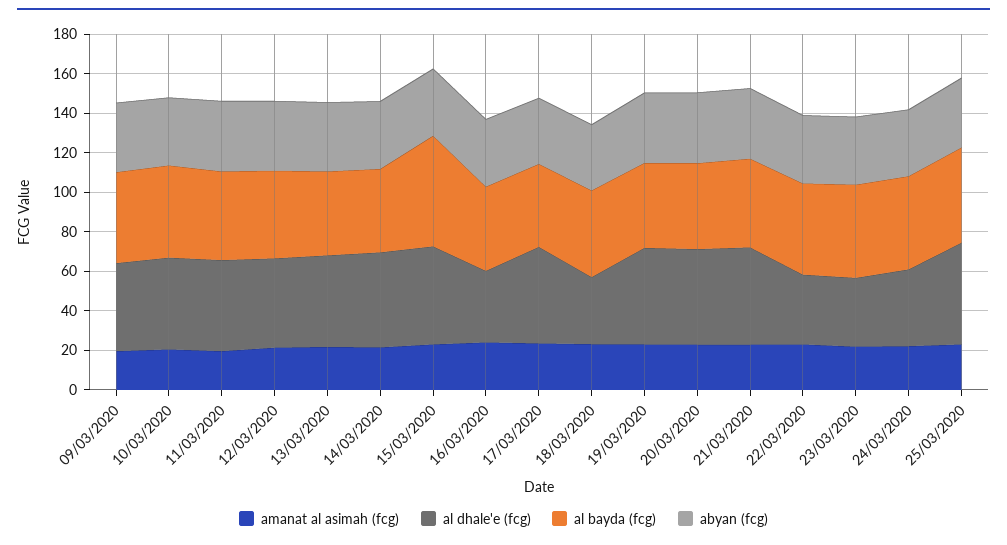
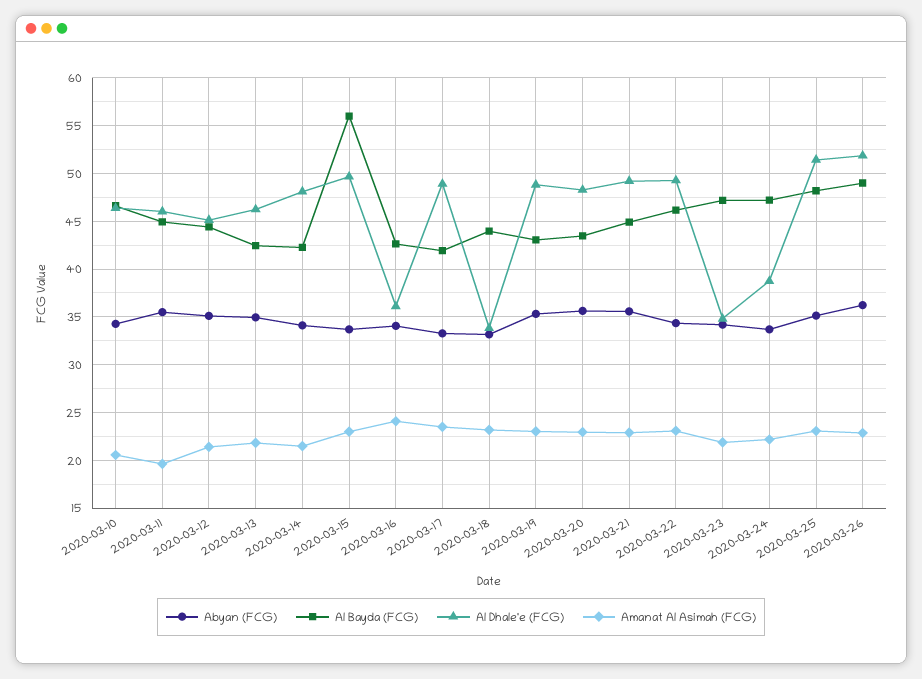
amanat al asimah (fcg), 09/03/2020: 20 -> none
al dhale'e (fcg), 09/03/2020: 45 -> none
al bayda (fcg), 09/03/2020: 45 -> none
abyan (fcg), 09/03/2020: 35 -> none
al dhale'e (fcg), 22/03/2020: 35 -> 49
abyan (fcg), 2020-03-26: none -> 36
al bayda (fcg), 2020-03-26: none -> 49
al dhale'e (fcg), 2020-03-26: none -> 52
amanat al asimah (fcg), 2020-03-26: none -> 23

